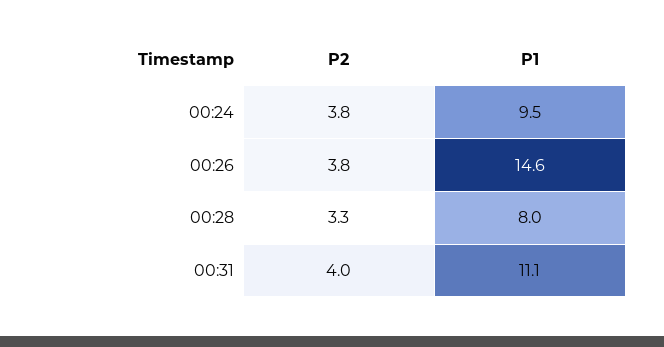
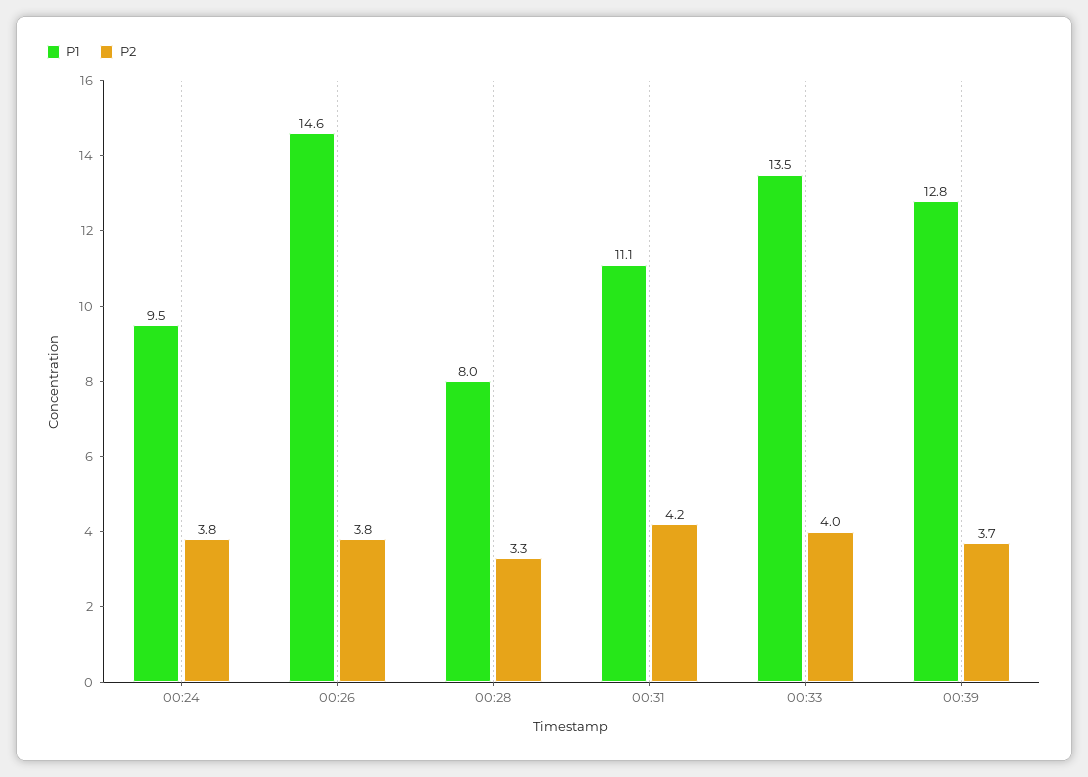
P2, 00:31: 4 -> 4.2
P1, 00:33: none -> 13.5
P2, 00:33: none -> 4
P1, 00:39: none -> 12.8
P2, 00:39: none -> 3.7

